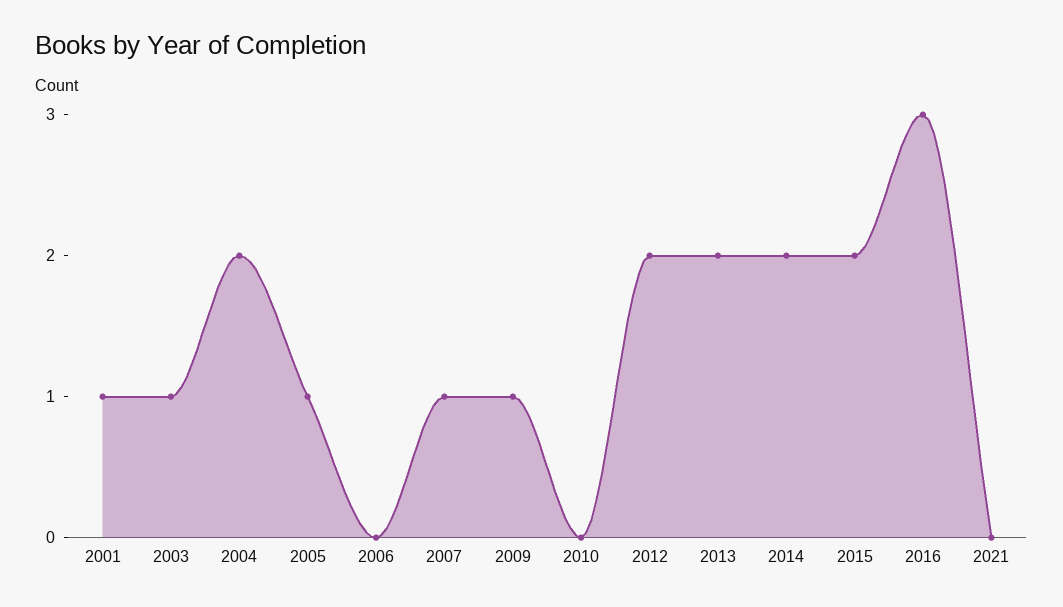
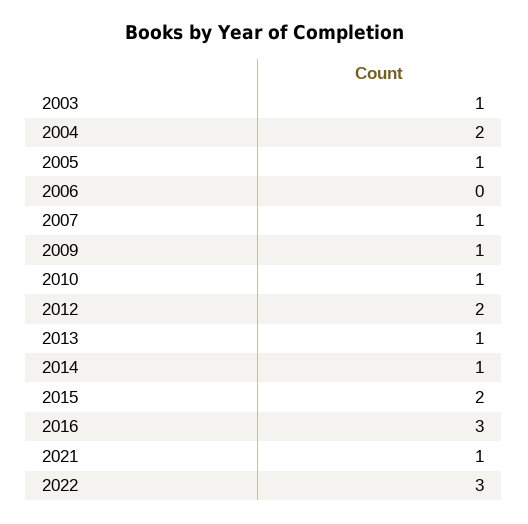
2001: 1 -> none
2010: 0 -> 1
2013: 2 -> 1
2014: 2 -> 1
2021: 0 -> 1
2022: none -> 3

